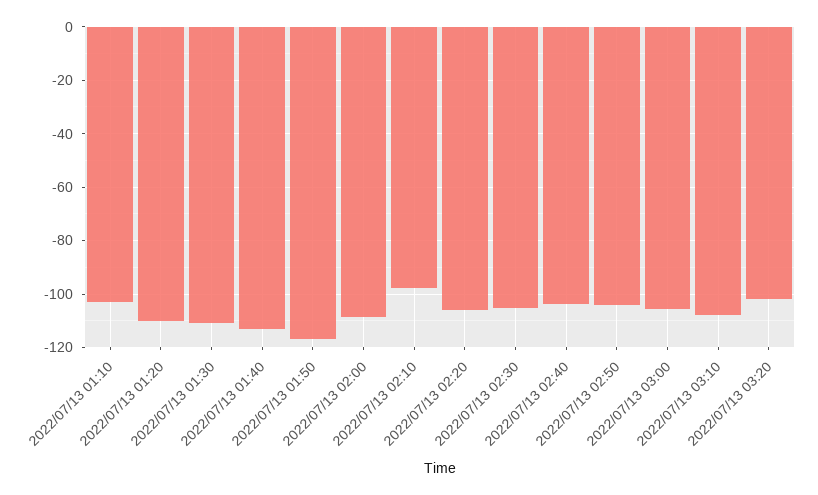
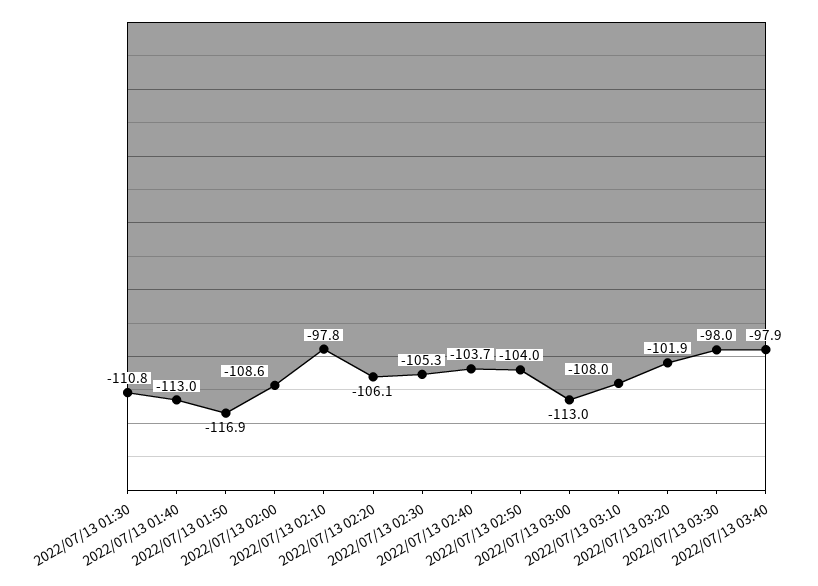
2022/07/13 01:10: -102.5 -> none
2022/07/13 01:20: -110 -> none
2022/07/13 03:00: -105 -> -113
2022/07/13 03:30: none -> -98
2022/07/13 03:40: none -> -97.9

